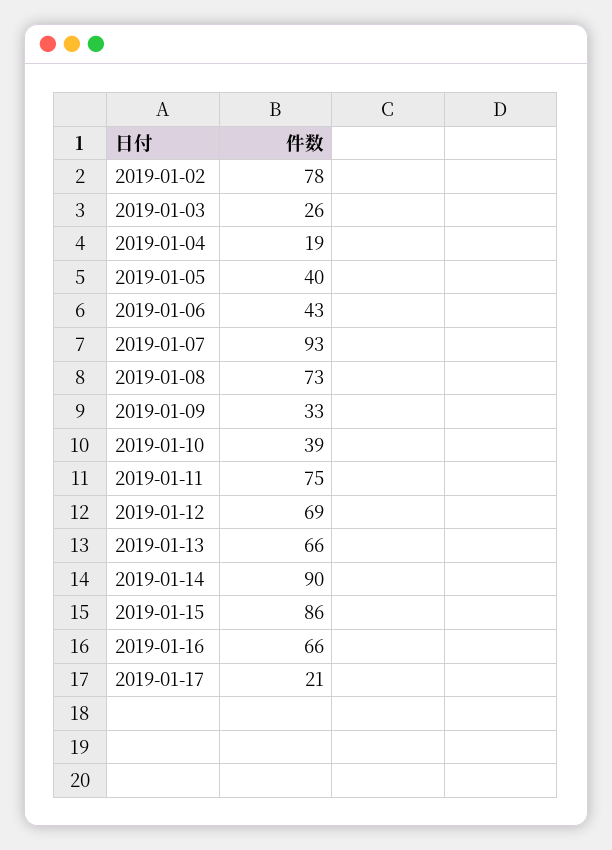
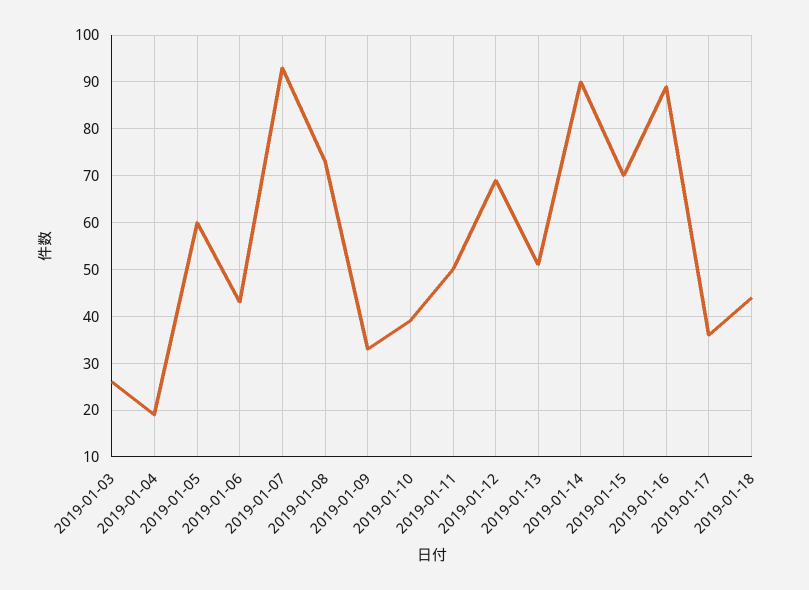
2019-01-02: 78 -> none
2019-01-05: 40 -> 60
2019-01-11: 75 -> 50
2019-01-13: 66 -> 50
2019-01-15: 86 -> 70
2019-01-16: 66 -> 90
2019-01-17: 21 -> 35
2019-01-18: none -> 45

